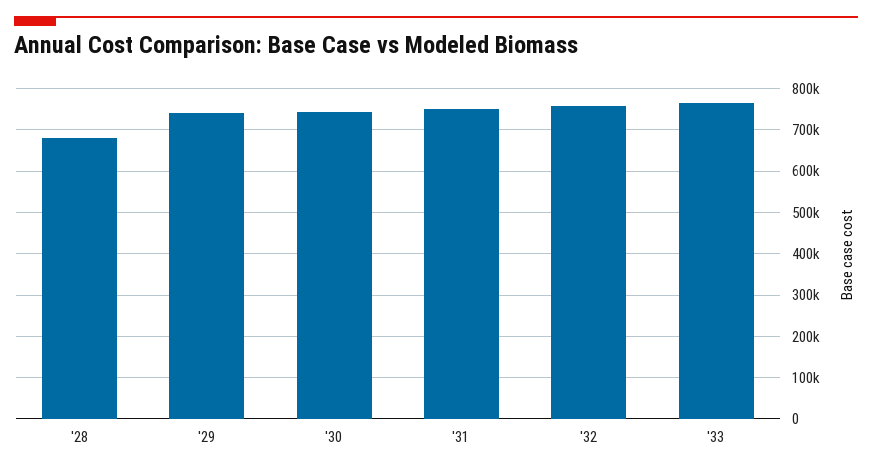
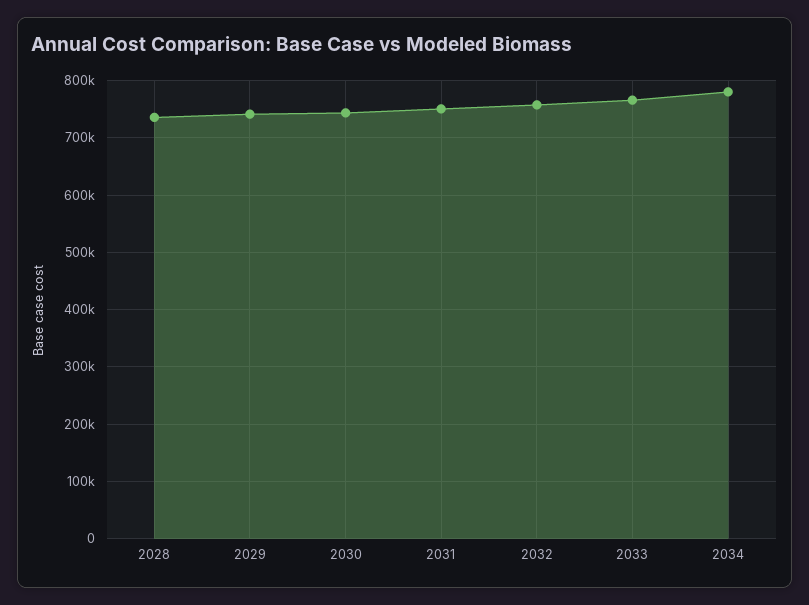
'28: 680000 -> 740000
2034: none -> 780000

